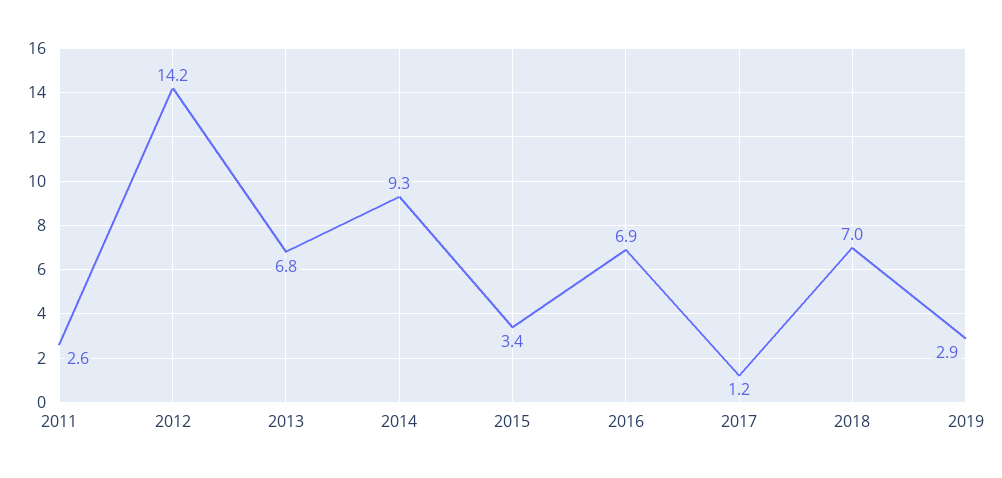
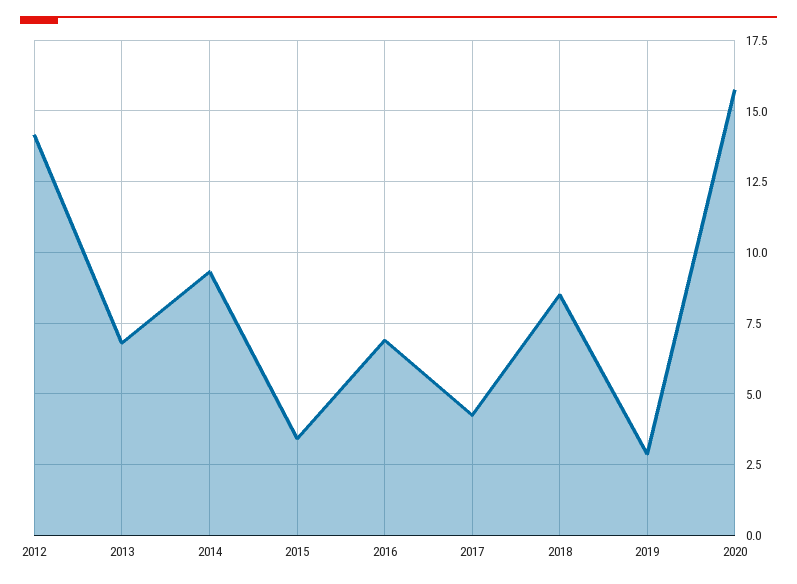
2011: 2.6 -> none
2017: 1.2 -> 4.25
2018: 7 -> 8.5
2020: none -> 15.75

